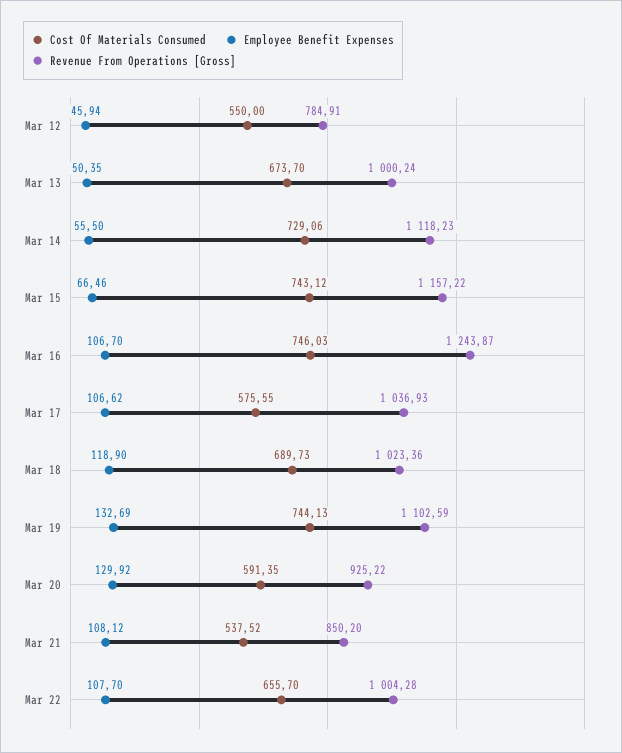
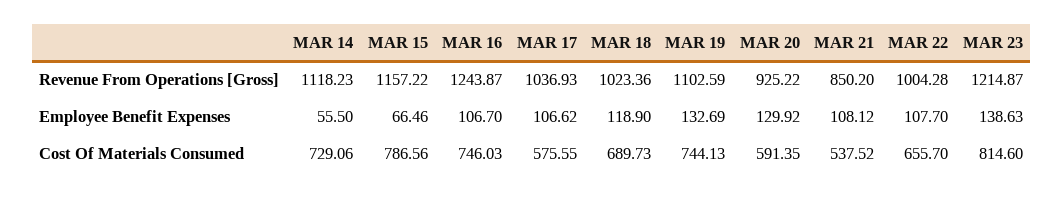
Cost Of Materials Consumed, Mar 12: 550 -> none
Employee Benefit Expenses, Mar 12: 45.94 -> none
Revenue From Operations [Gross], Mar 12: 784.91 -> none
Cost Of Materials Consumed, Mar 13: 673.7 -> none
Employee Benefit Expenses, Mar 13: 50.35 -> none
Revenue From Operations [Gross], Mar 13: 1000.24 -> none
Cost Of Materials Consumed, Mar 15: 743.12 -> 786.56
Revenue From Operations [Gross], MAR 23: none -> 1214.87
Employee Benefit Expenses, MAR 23: none -> 138.63
Cost Of Materials Consumed, MAR 23: none -> 814.6

